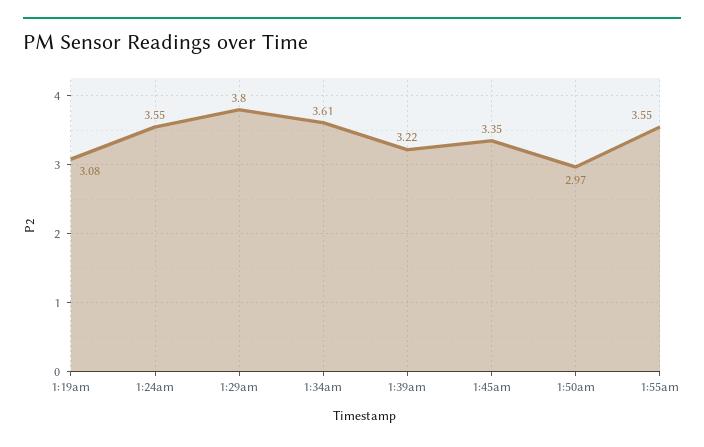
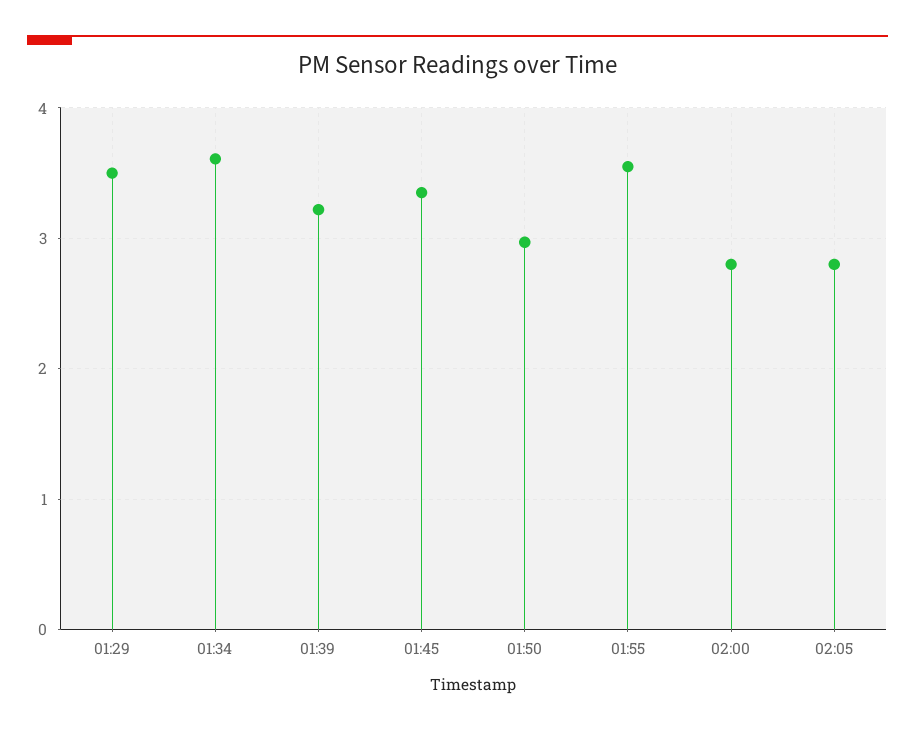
1:19am: 3.08 -> none
1:24am: 3.55 -> none
1:29am: 3.8 -> 3.5
02:00: none -> 2.8
02:05: none -> 2.8

